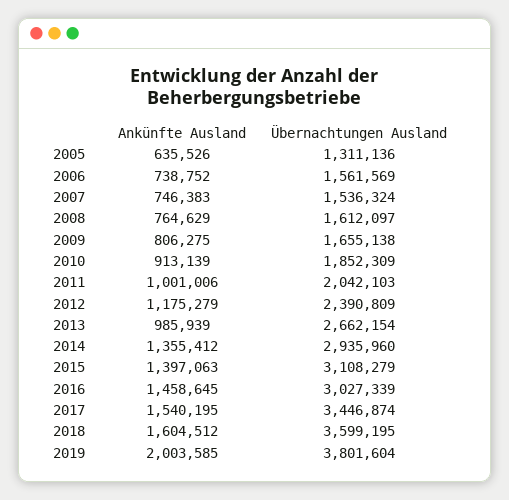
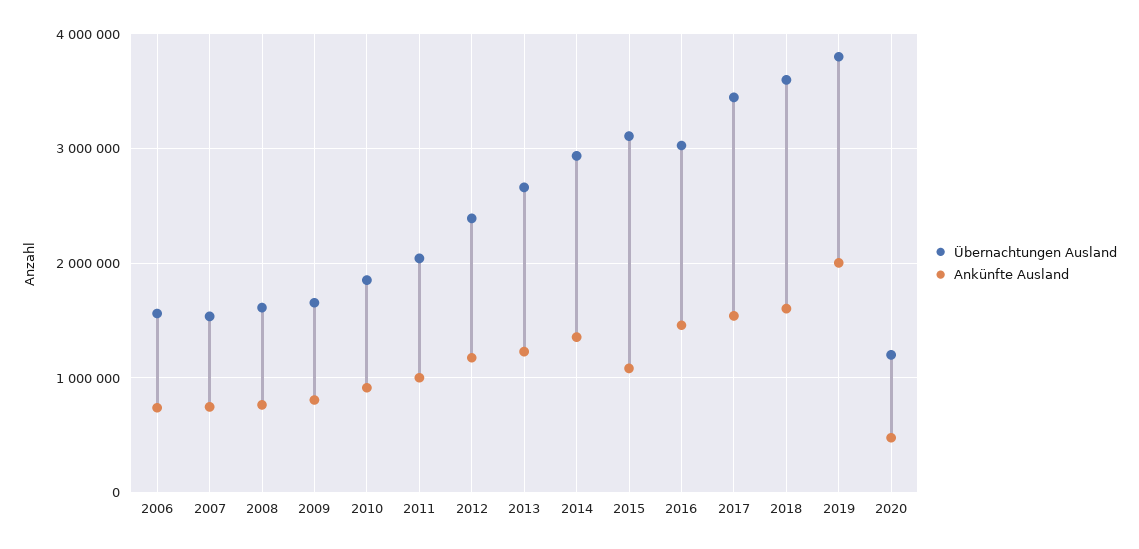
Ankünfte Ausland, 2005: 635526 -> none
Übernachtungen Ausland, 2005: 1311136 -> none
Ankünfte Ausland, 2013: 985939 -> 1200000
Ankünfte Ausland, 2015: 1397063 -> 1100000
Übernachtungen Ausland, 2020: none -> 1200000
Ankünfte Ausland, 2020: none -> 500000

